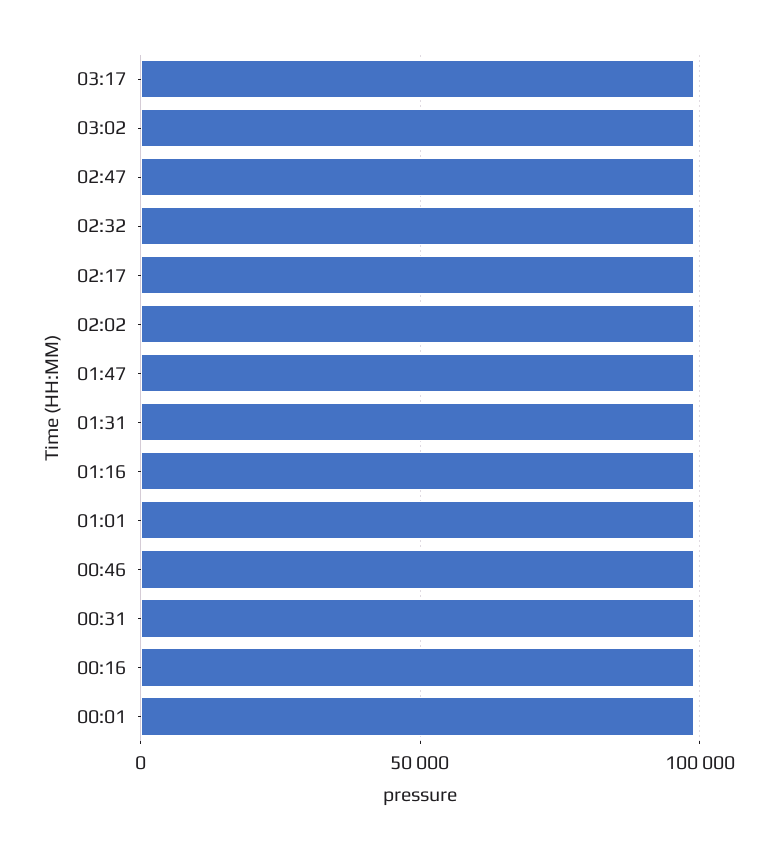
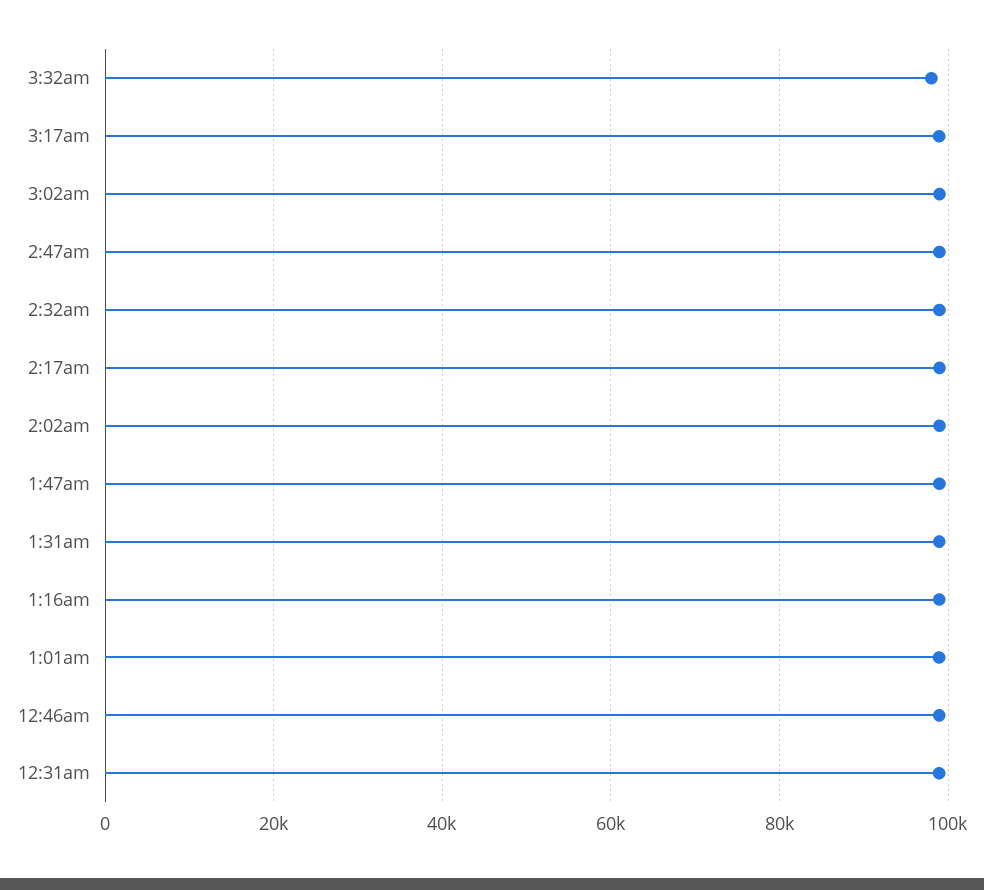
00:16: 100000 -> none
00:01: 100000 -> none
3:32am: none -> 98000

